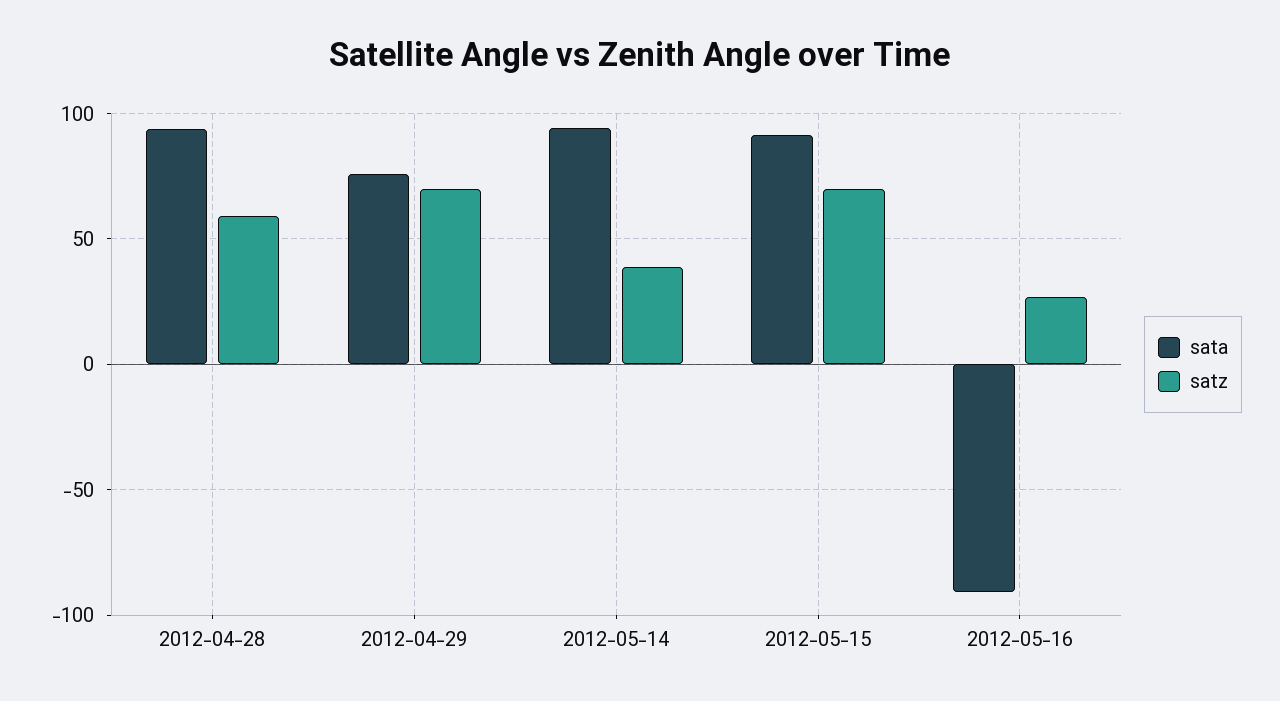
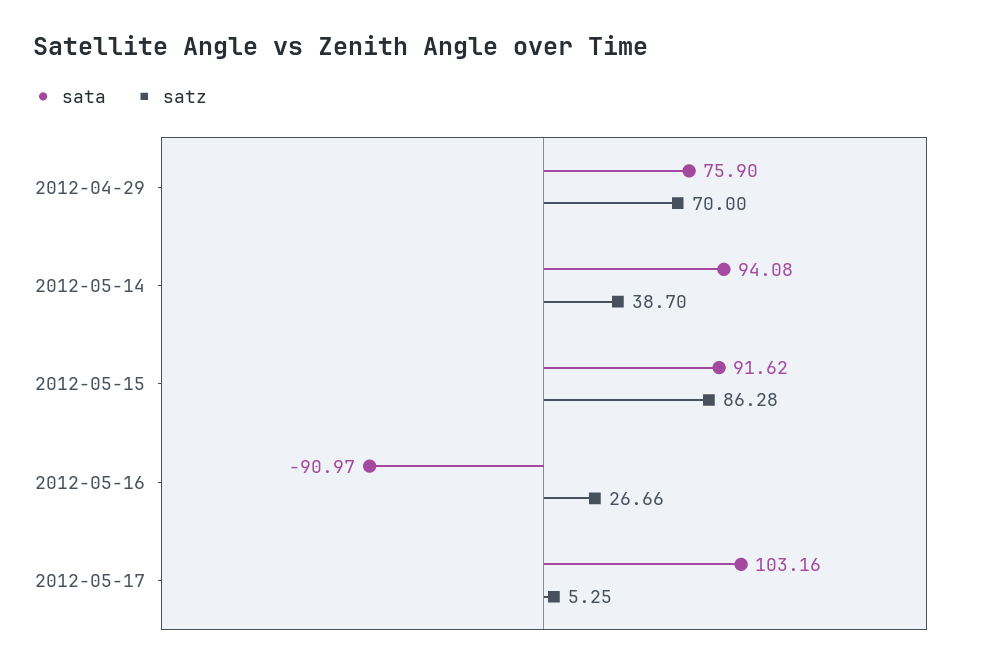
sata, 2012-04-28: 95 -> none
satz, 2012-04-28: 60 -> none
satz, 2012-05-15: 70 -> 86.28
sata, 2012-05-17: none -> 103.16
satz, 2012-05-17: none -> 5.25

